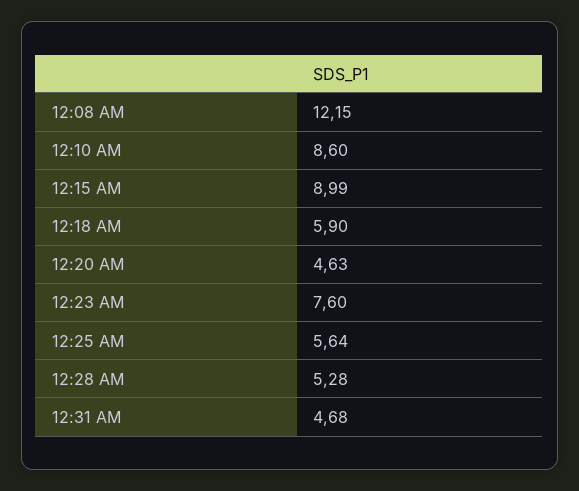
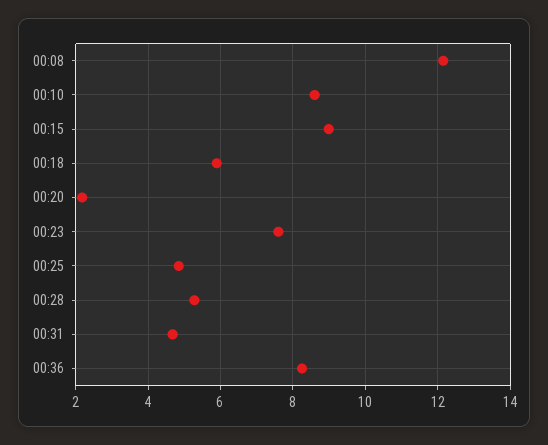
12:20 AM: 4.63 -> 2.2
12:25 AM: 5.64 -> 4.8
00:36: none -> 8.2

